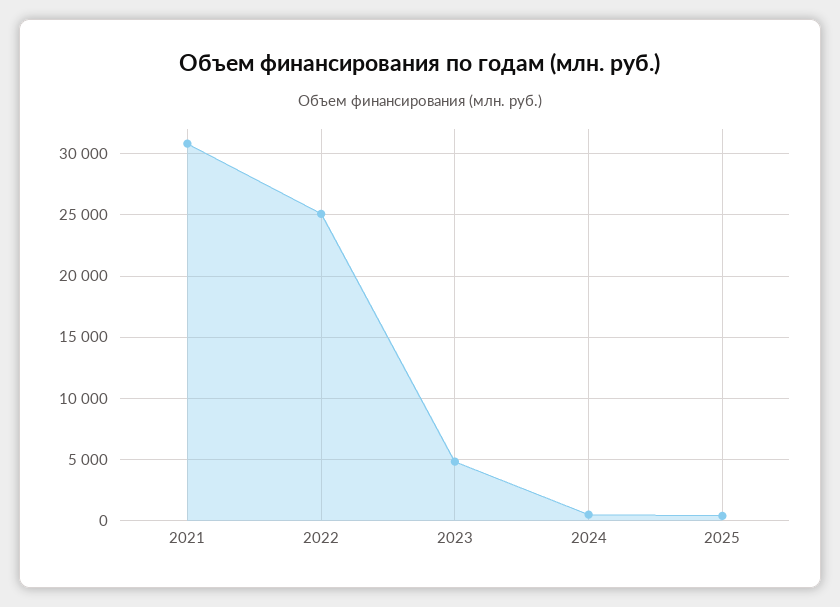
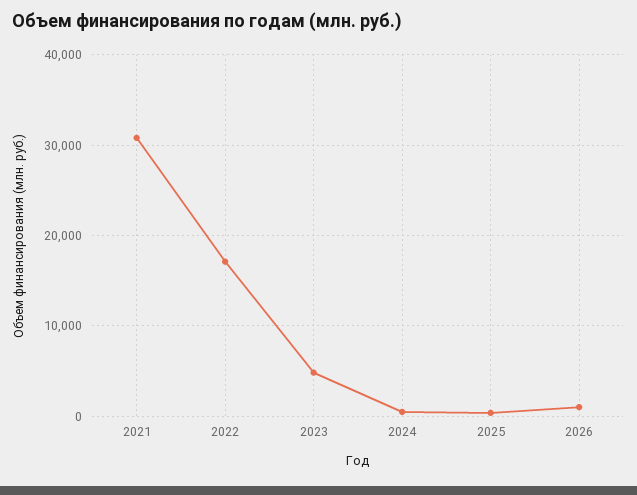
2022: 25000 -> 17000
2026: none -> 1000

